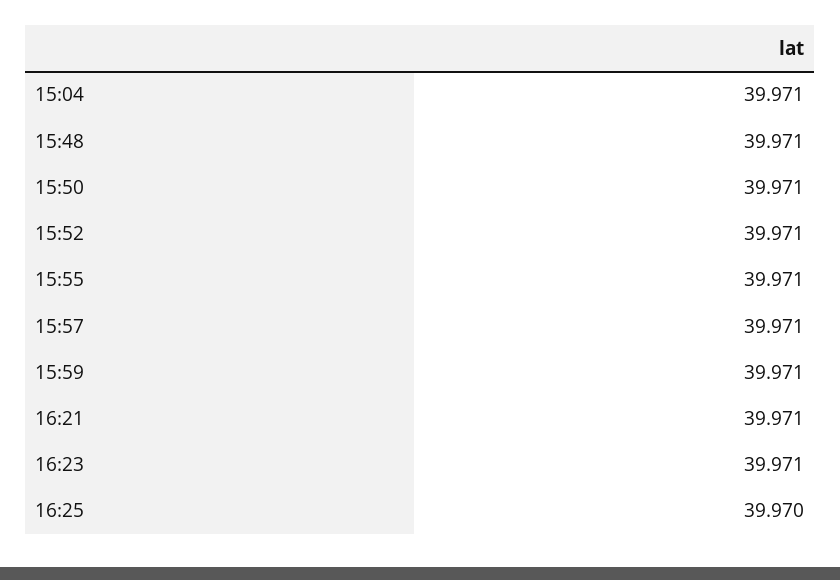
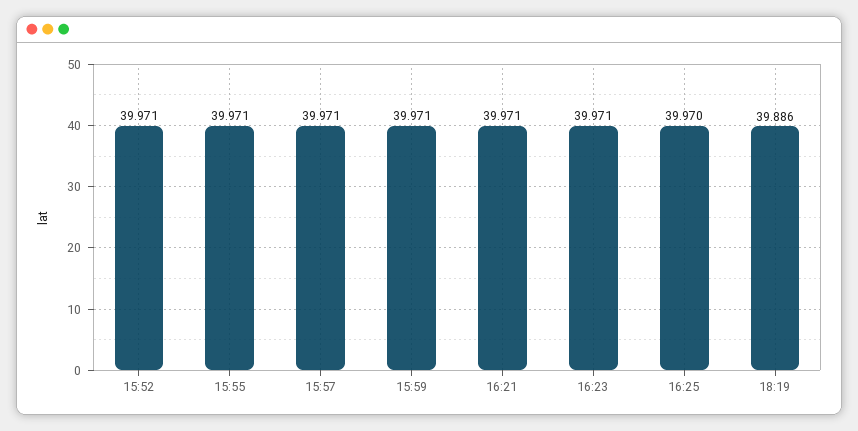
15:04: 39.971 -> none
15:48: 39.971 -> none
15:50: 39.971 -> none
18:19: none -> 39.886

